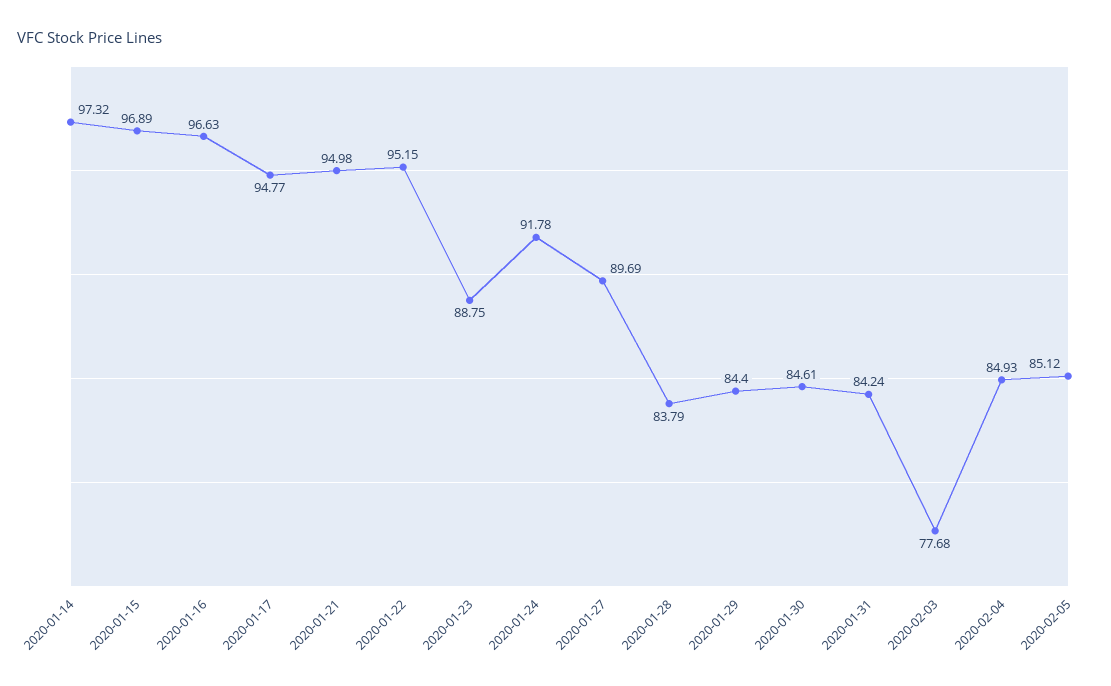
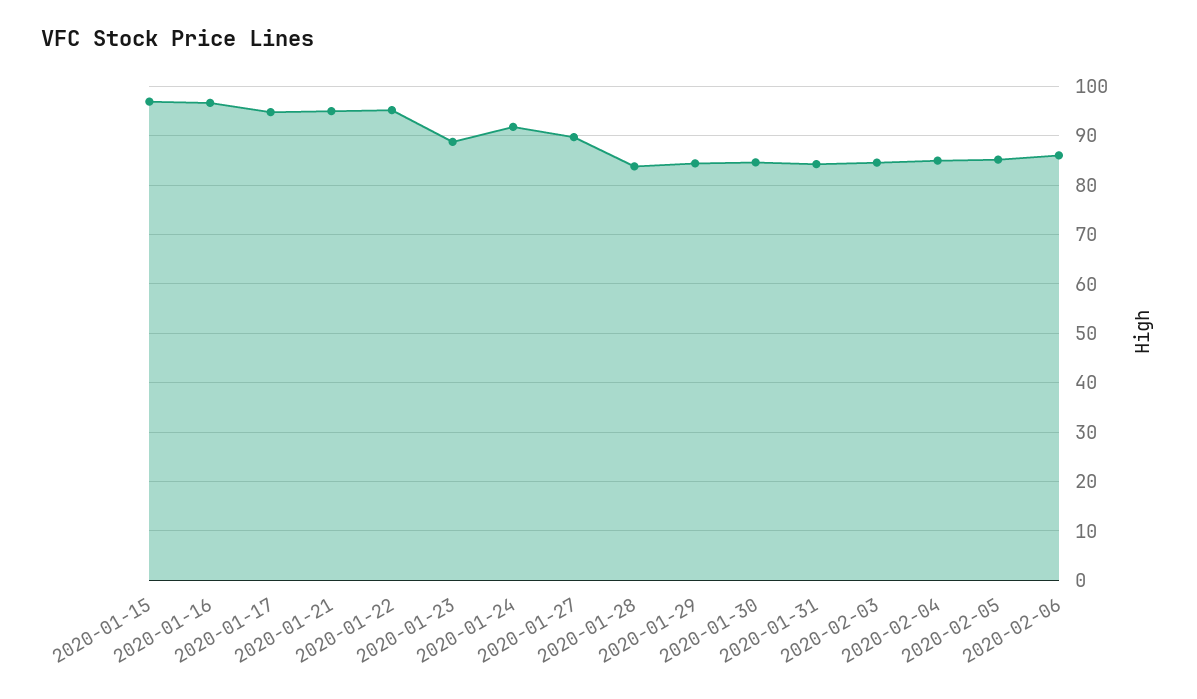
2020-01-14: 97.32 -> none
2020-02-03: 77.68 -> 84
2020-02-06: none -> 86

